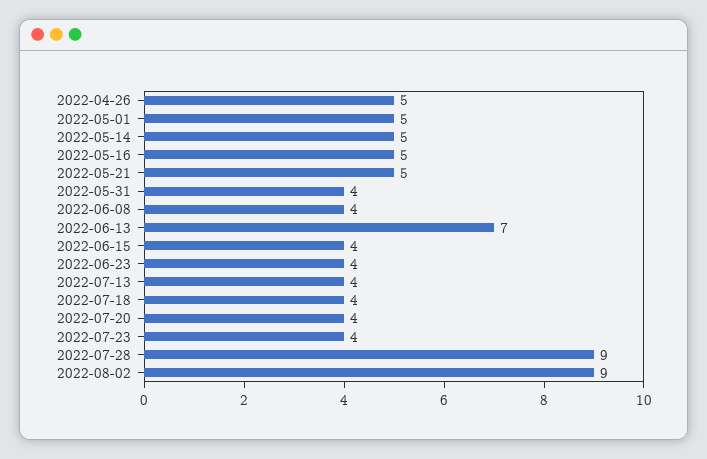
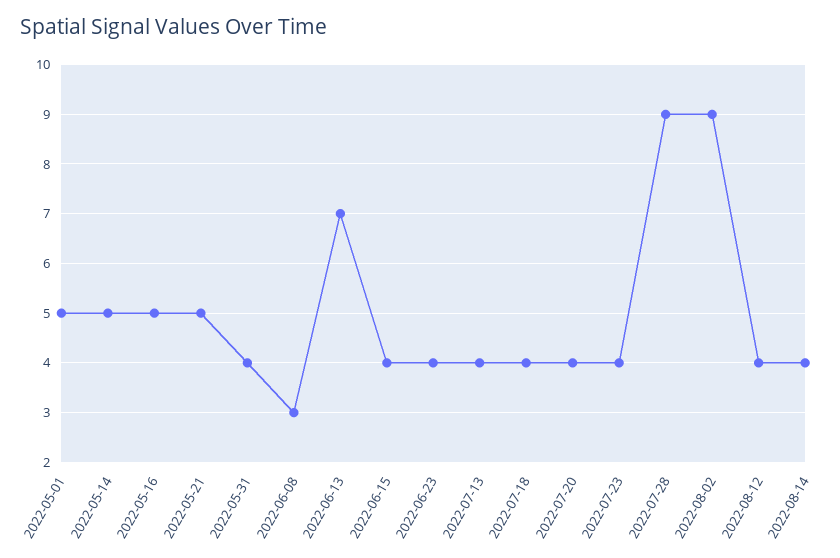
2022-04-26: 5 -> none
2022-06-08: 4 -> 3
2022-08-12: none -> 4
2022-08-14: none -> 4

